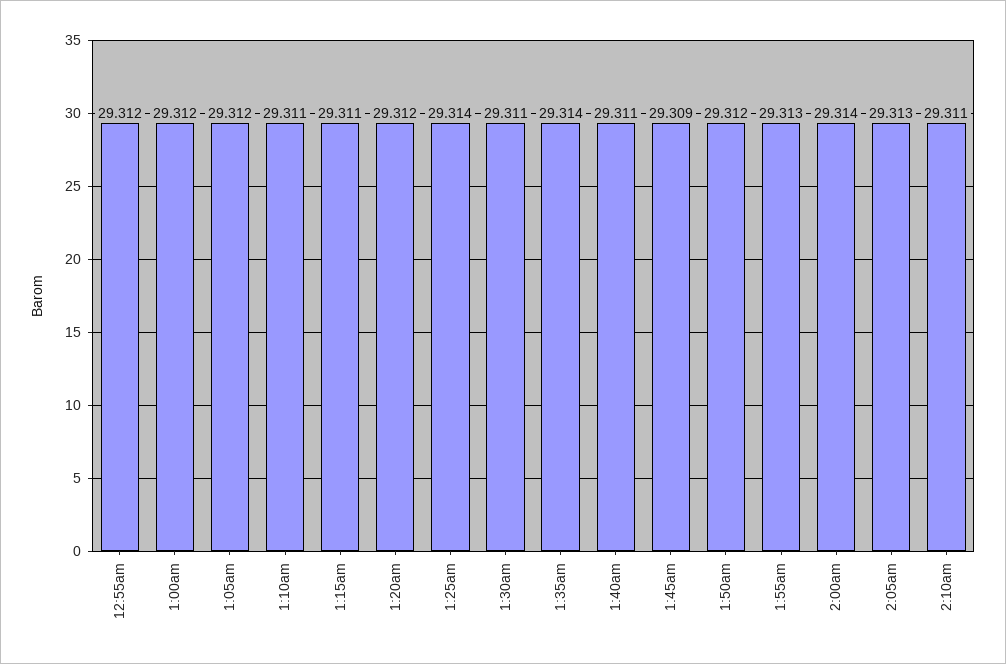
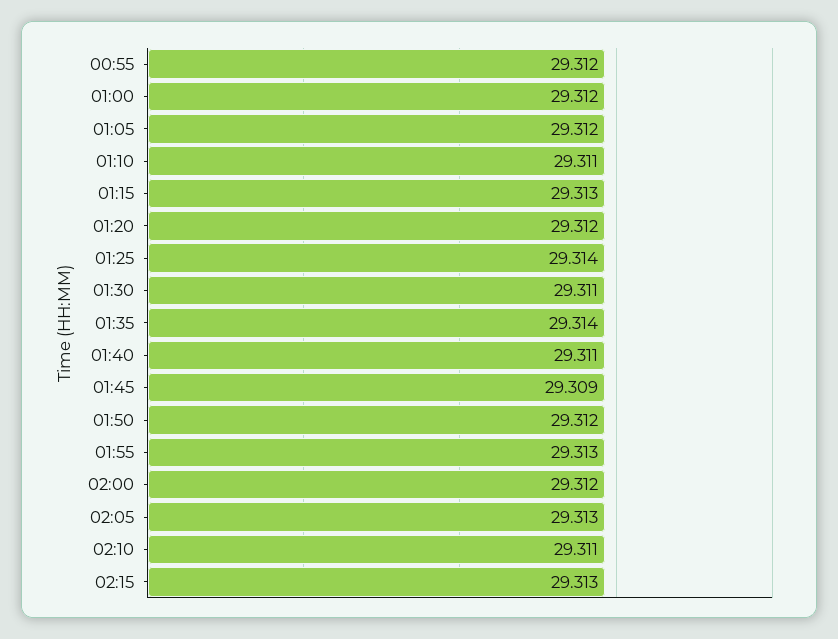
1:15am: 29.311 -> 29.313
2:00am: 29.314 -> 29.312
02:15: none -> 29.313

